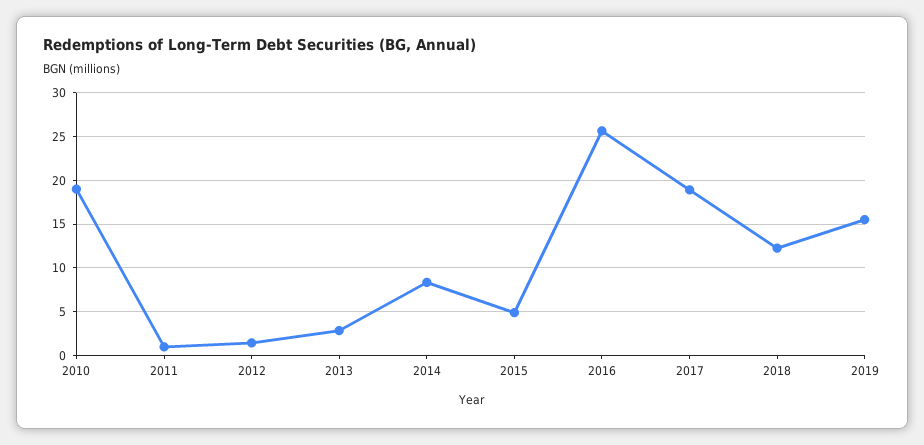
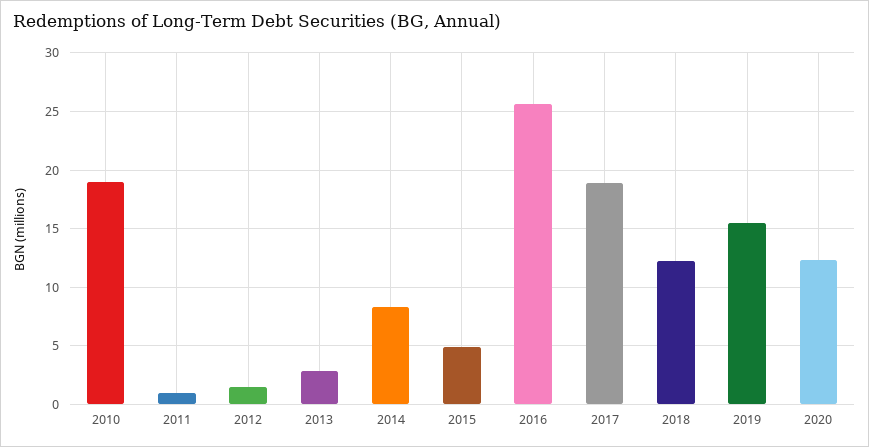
2020: none -> 12

